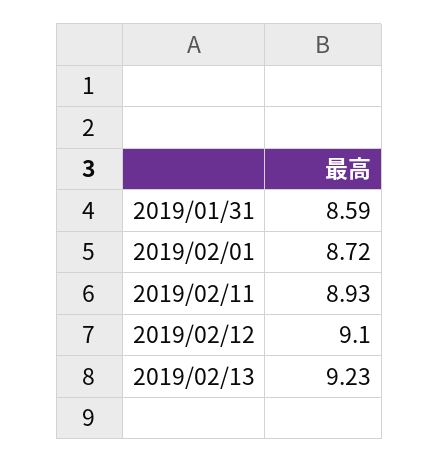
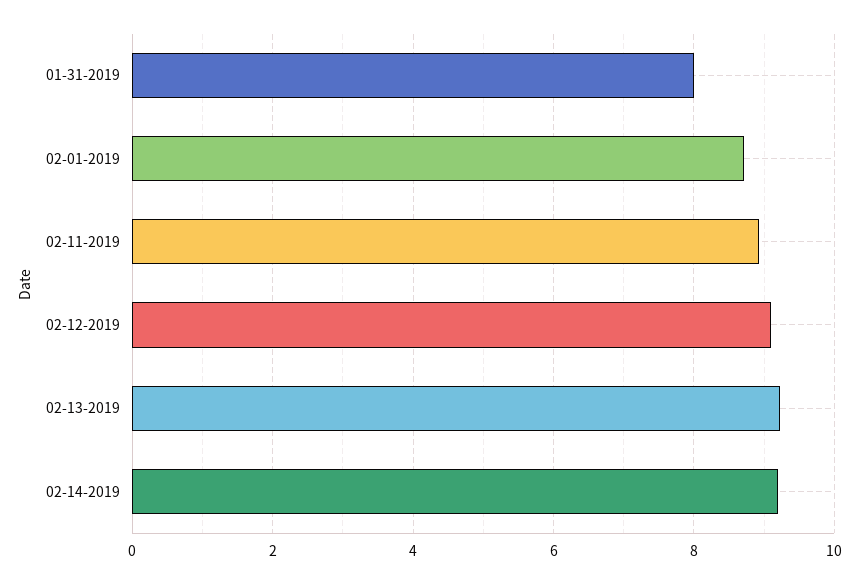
2019/01/31: 8.59 -> 8
02-14-2019: none -> 9.2

